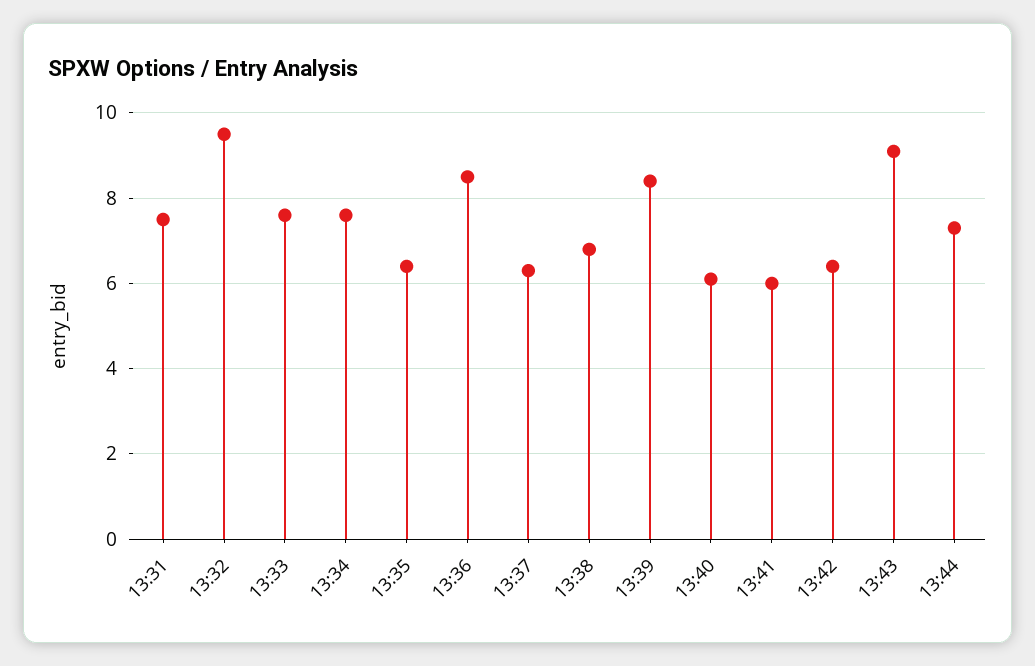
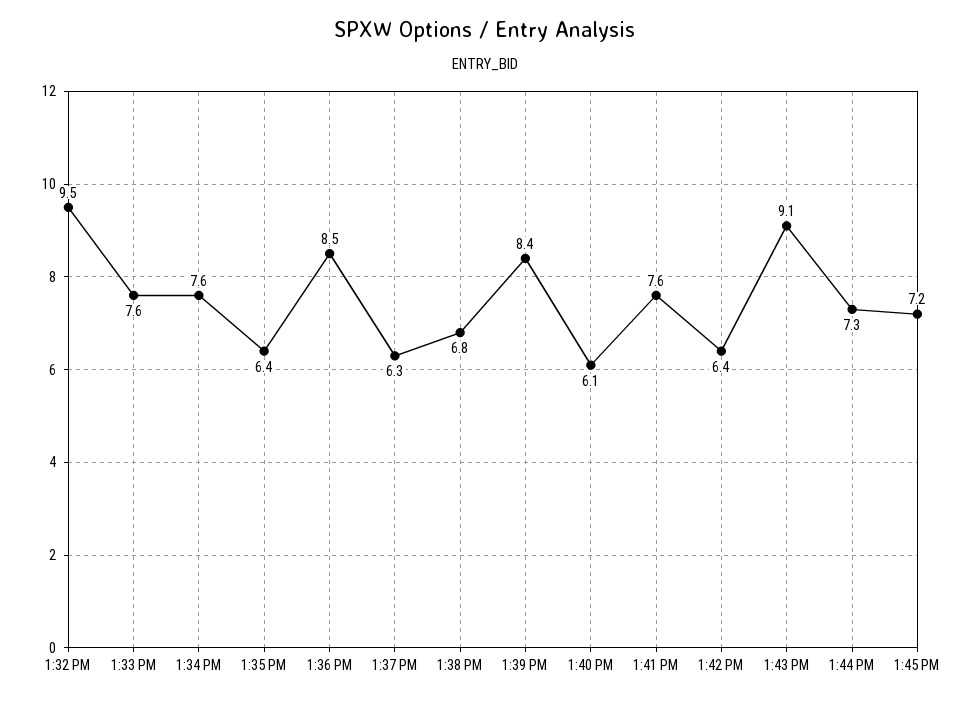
13:31: 7.5 -> none
13:41: 6 -> 7.6
1:45 PM: none -> 7.2

